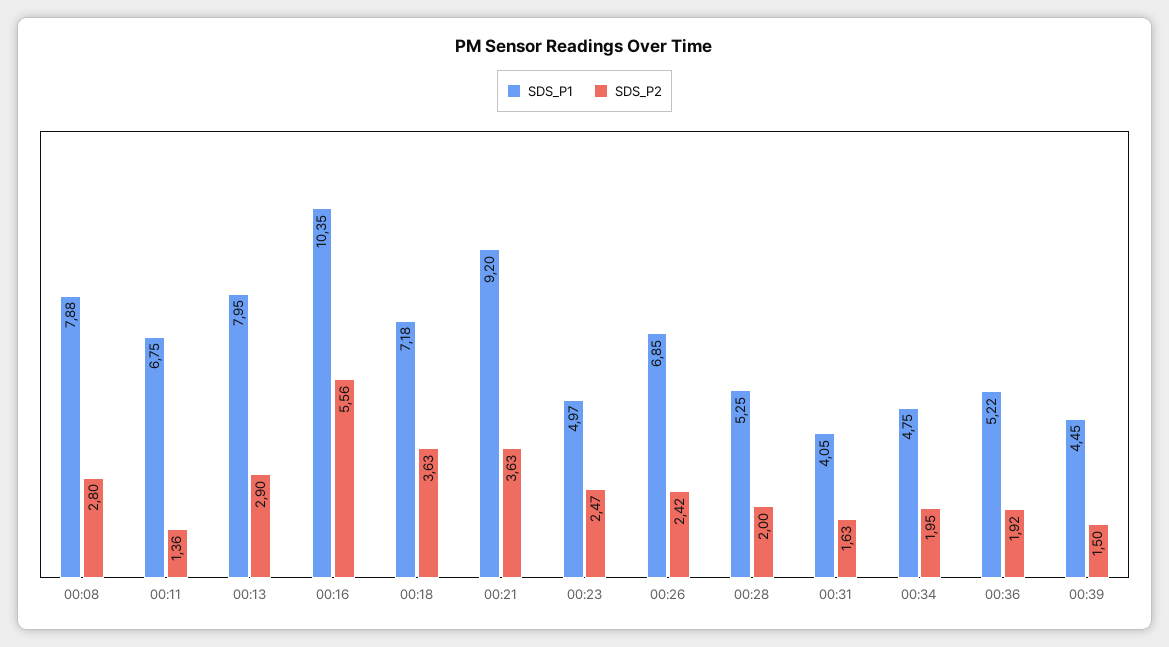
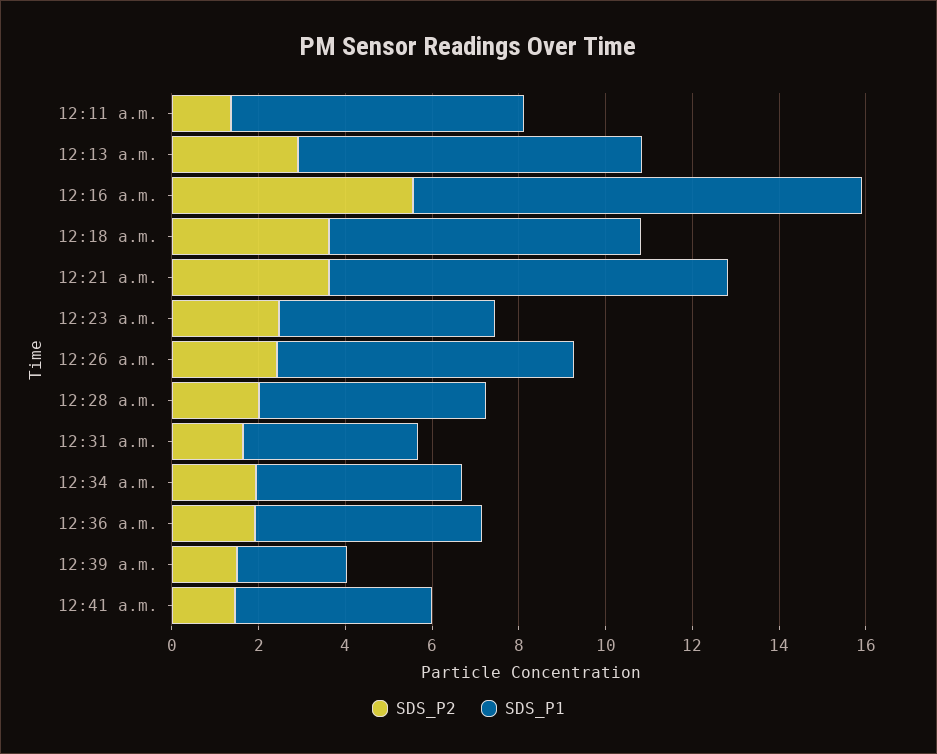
SDS_P1, 00:08: 7.88 -> none
SDS_P2, 00:08: 2.8 -> none
SDS_P1, 00:39: 4.45 -> 2.5
SDS_P2, 12:41 a.m.: none -> 1.5
SDS_P1, 12:41 a.m.: none -> 4.5

